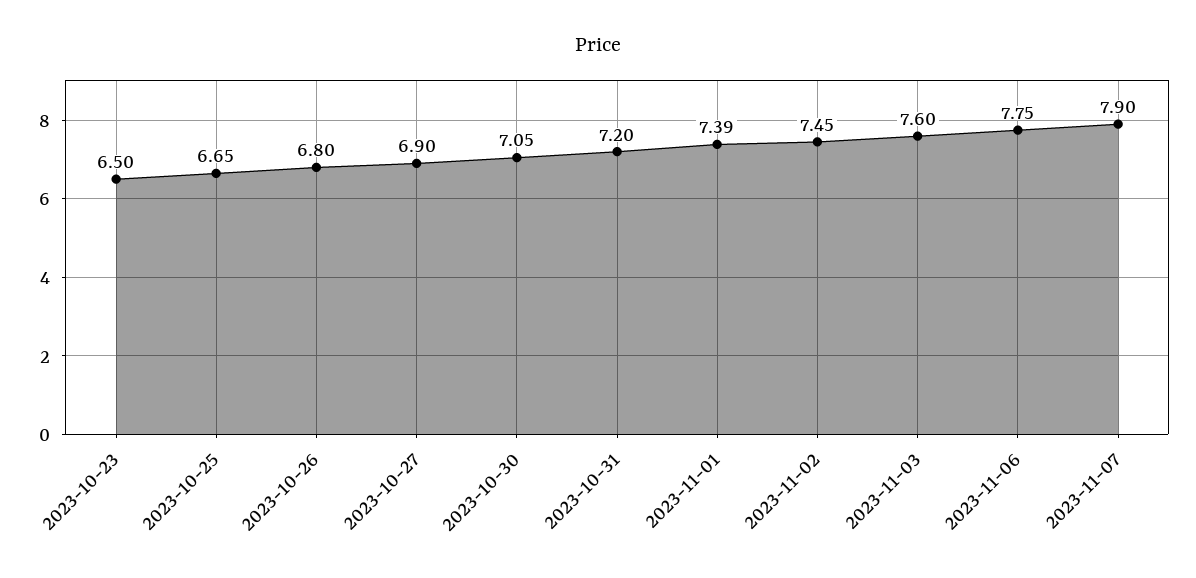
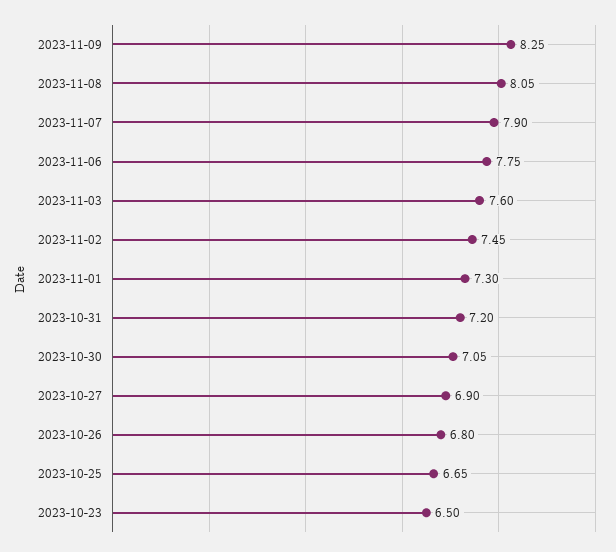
2023-11-01: 7.39 -> 7.3
2023-11-09: none -> 8.25
2023-11-08: none -> 8.05

